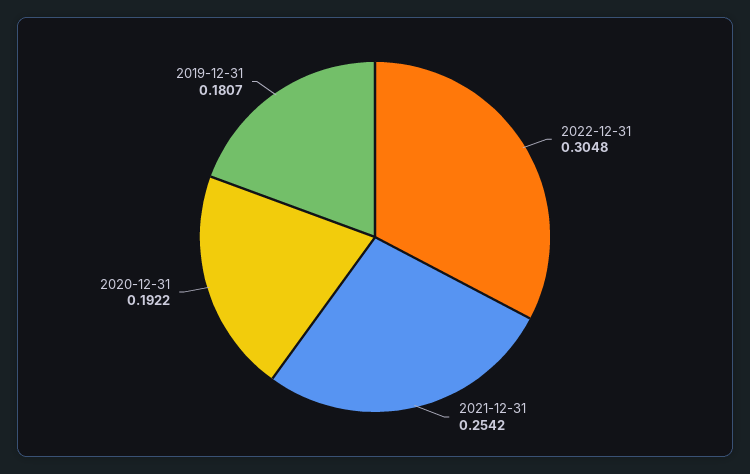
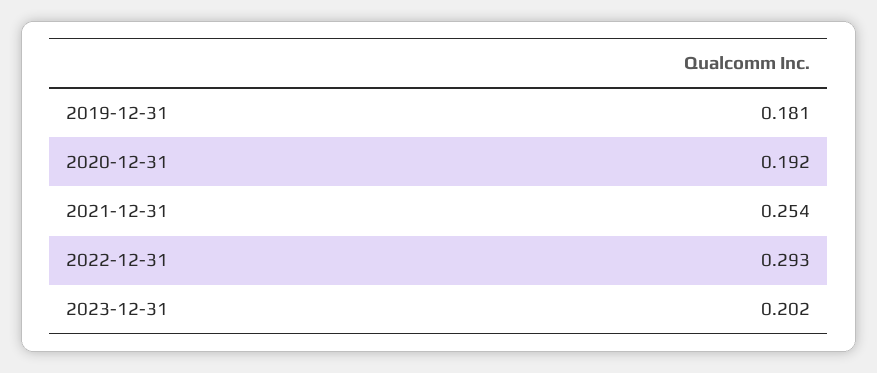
2022-12-31: 0.3048 -> 0.293
2023-12-31: none -> 0.202

